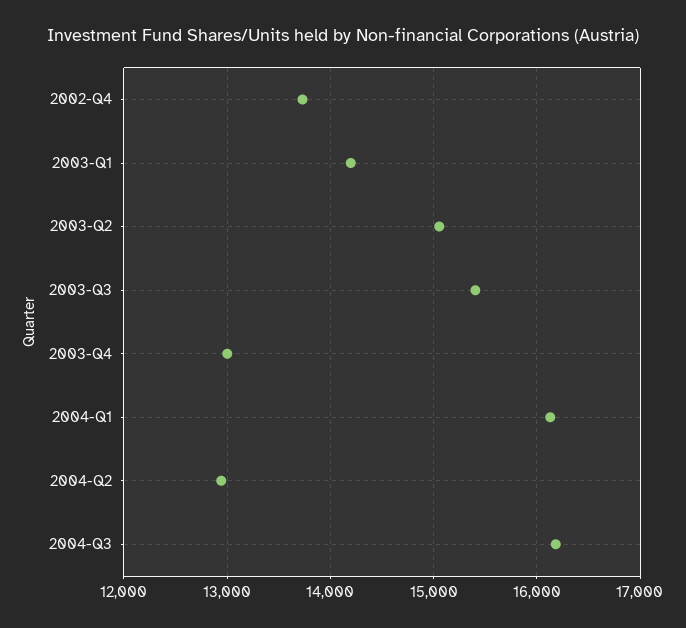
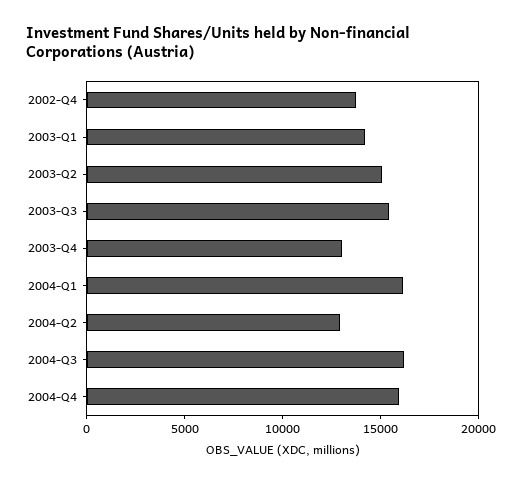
2004-Q4: none -> 16000

